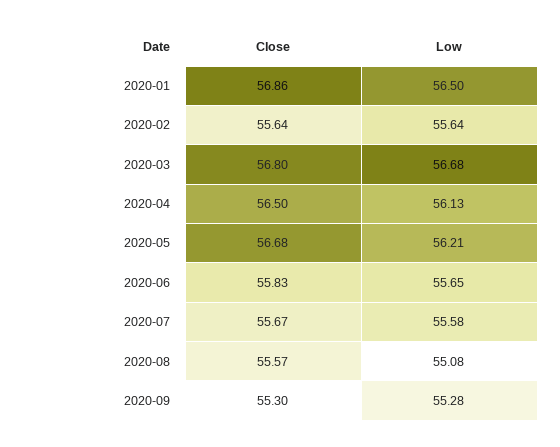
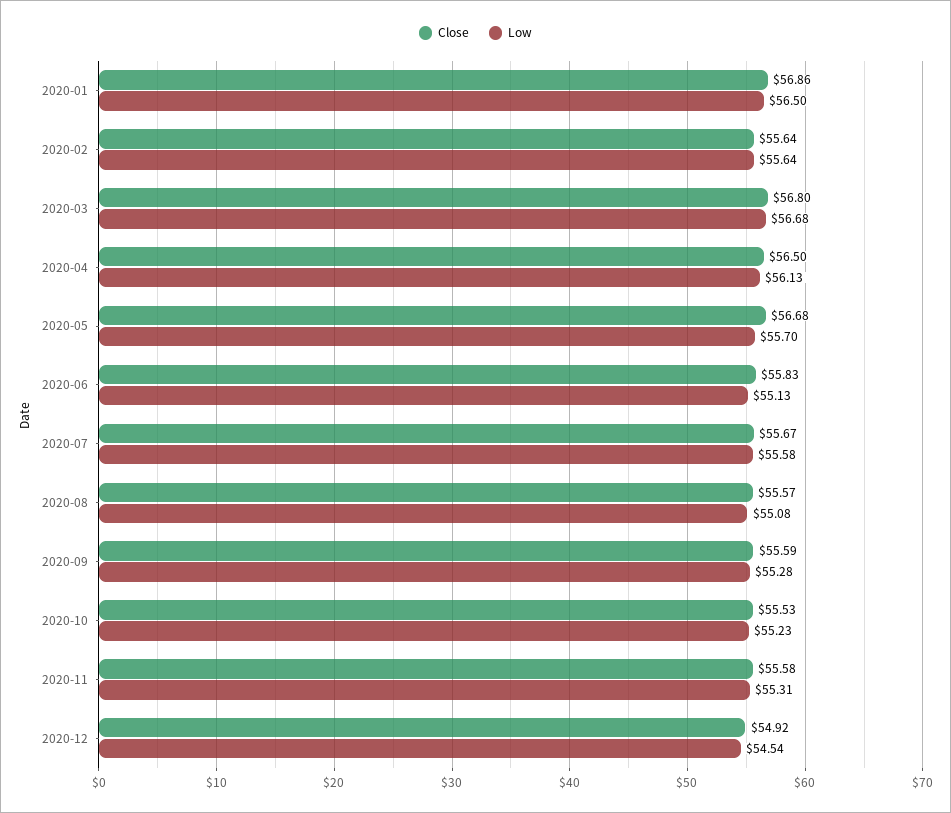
Low, 2020-05: 56.21 -> 55.7
Low, 2020-06: 55.65 -> 55.13
Close, 2020-09: 55.3 -> 55.59
Close, 2020-10: none -> 55.53
Low, 2020-10: none -> 55.23
Close, 2020-11: none -> 55.58
Low, 2020-11: none -> 55.31
Close, 2020-12: none -> 54.92
Low, 2020-12: none -> 54.54

